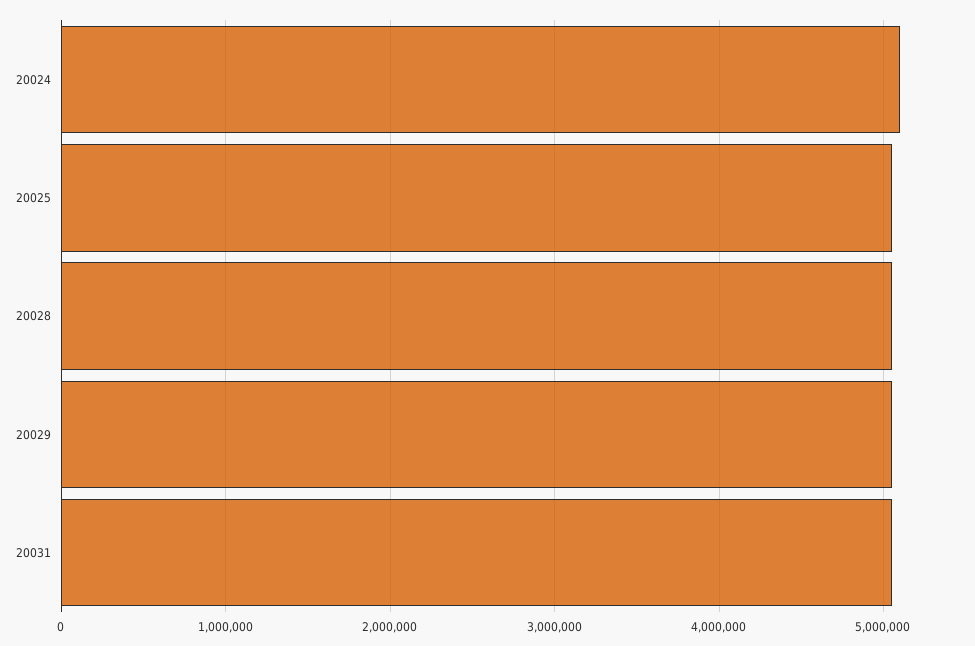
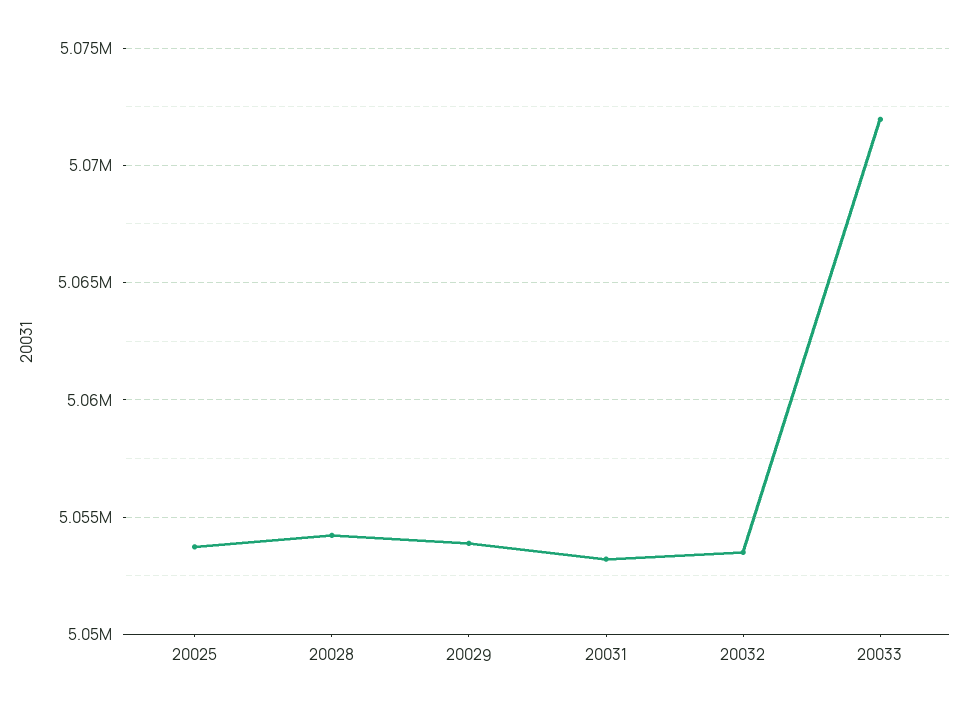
20024: 5100000 -> none
20032: none -> 5053500
20033: none -> 5072000

